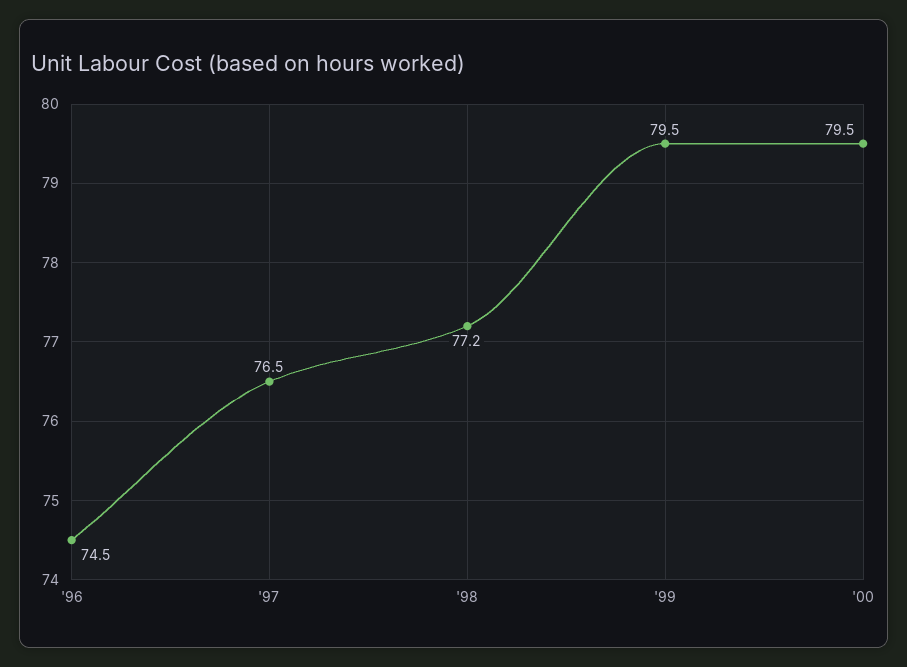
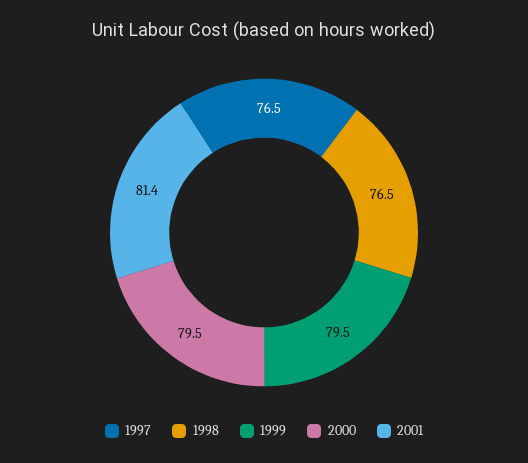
'96: 74.5 -> none
'98: 77.2 -> 76.5
2001: none -> 81.4

